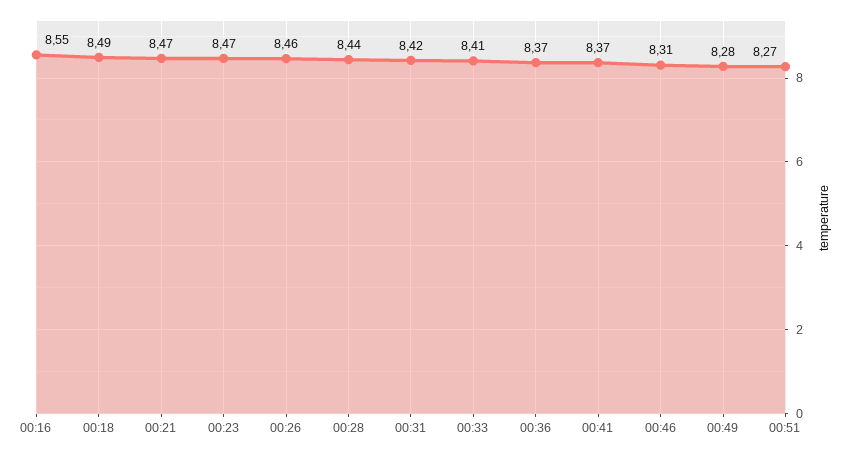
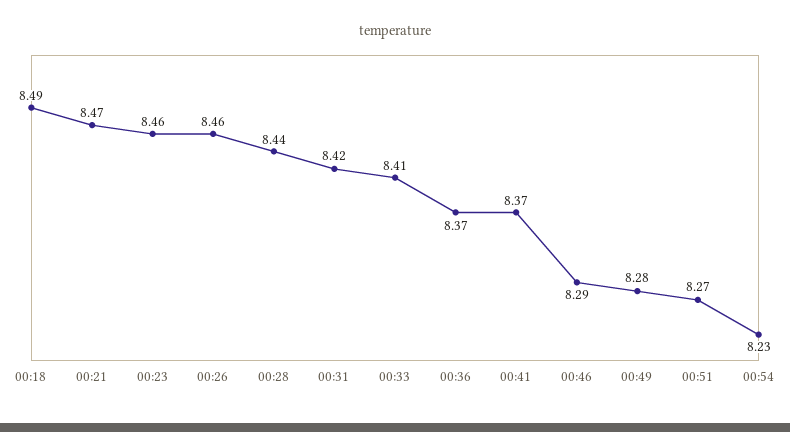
00:16: 8.55 -> none
00:23: 8.47 -> 8.46
00:46: 8.31 -> 8.29
00:54: none -> 8.23

